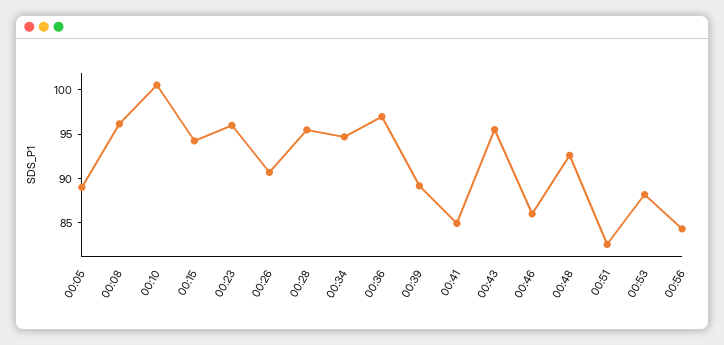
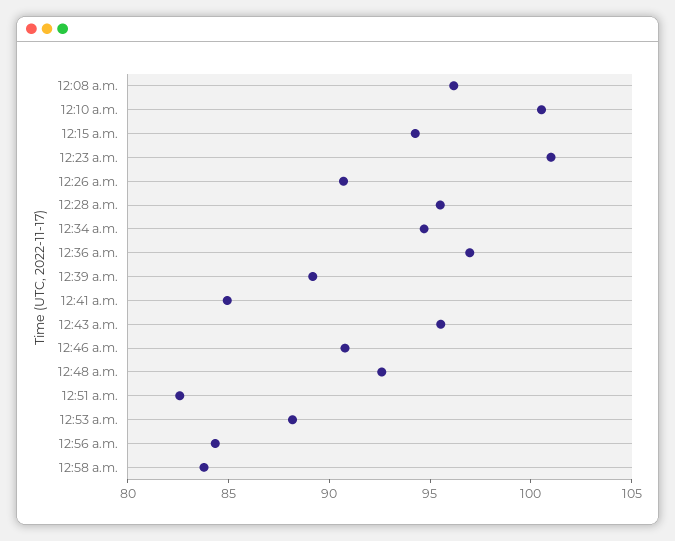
00:05: 89 -> none
00:23: 96 -> 101
00:46: 86 -> 91
12:58 a.m.: none -> 84

